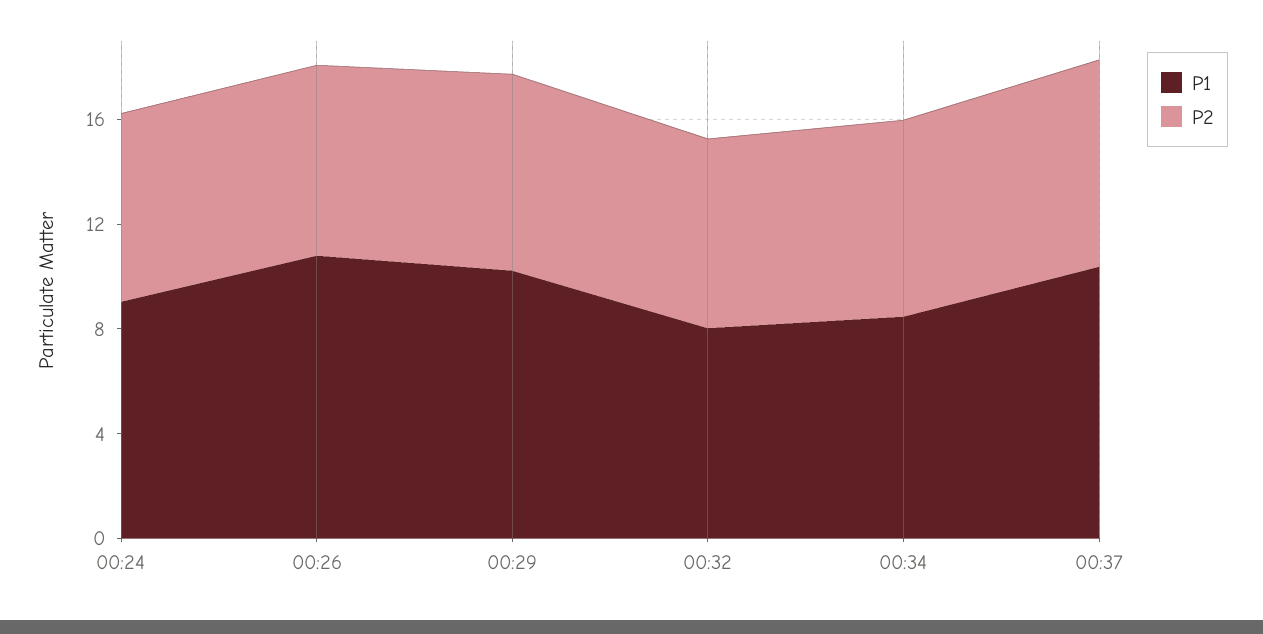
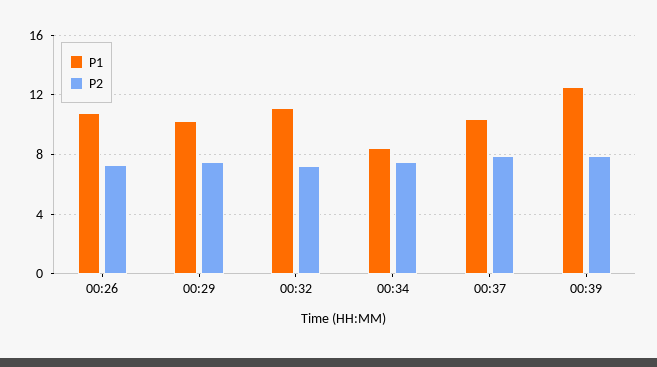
P1, 00:24: 9 -> none
P2, 00:24: 7 -> none
P1, 00:32: 8 -> 11
P1, 00:39: none -> 12.5
P2, 00:39: none -> 8

